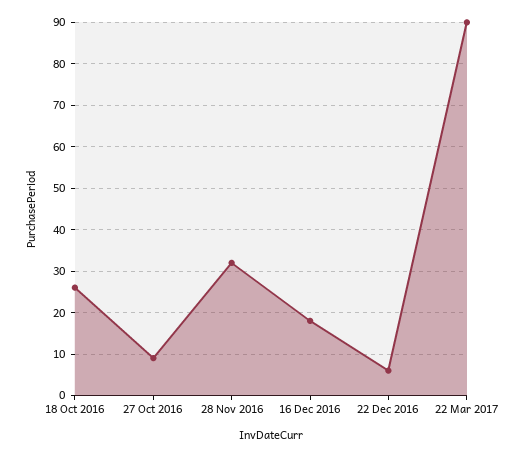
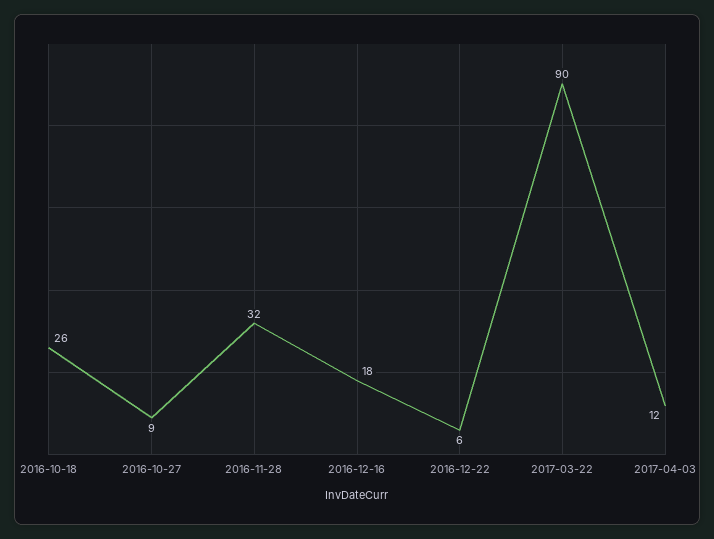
2017-04-03: none -> 12

